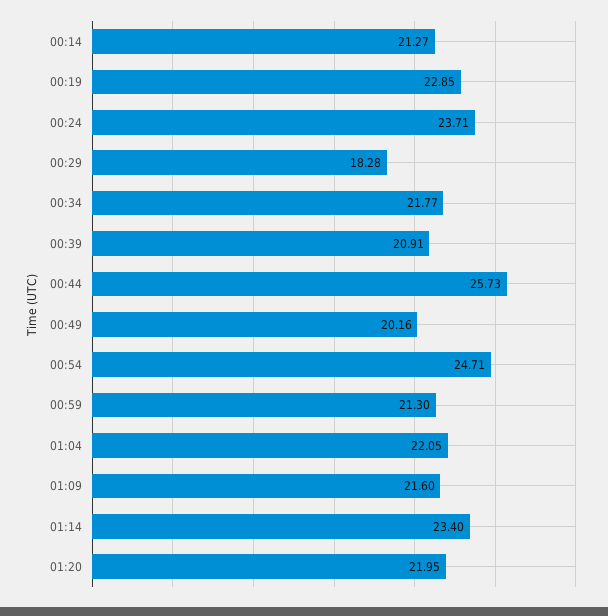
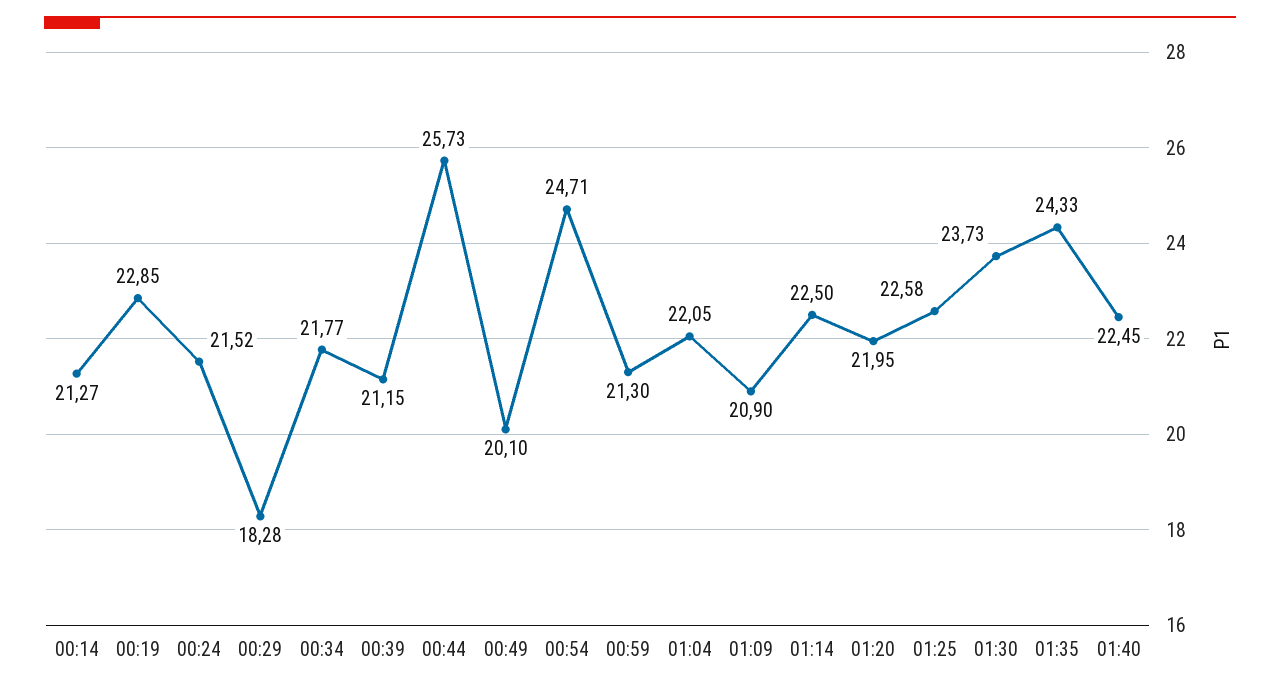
00:24: 23.71 -> 21.52
00:39: 20.91 -> 21.15
00:49: 20.16 -> 20.1
01:09: 21.6 -> 20.9
01:14: 23.4 -> 22.5
01:25: none -> 22.58
01:30: none -> 23.73
01:35: none -> 24.33
01:40: none -> 22.45

